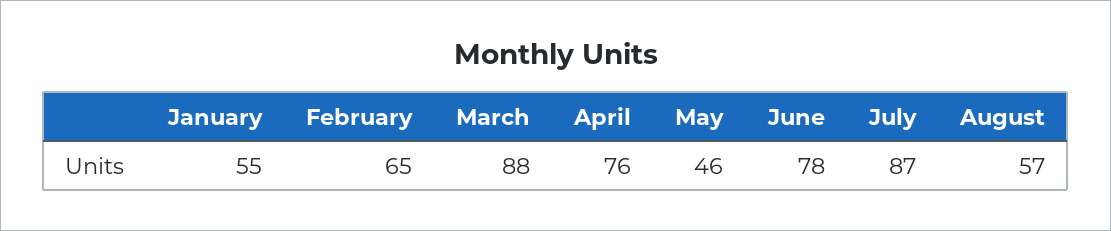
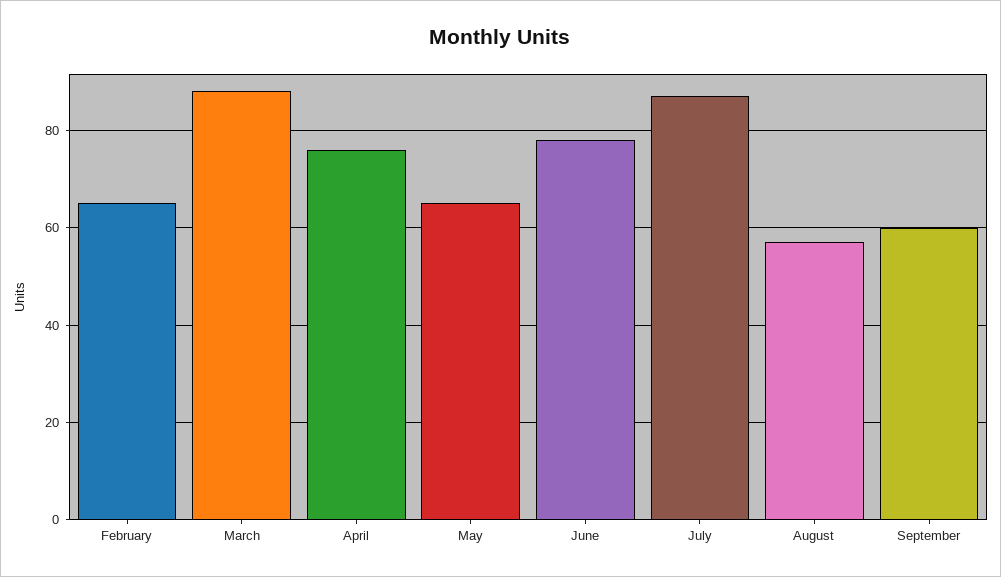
January: 55 -> none
May: 46 -> 65
September: none -> 60

